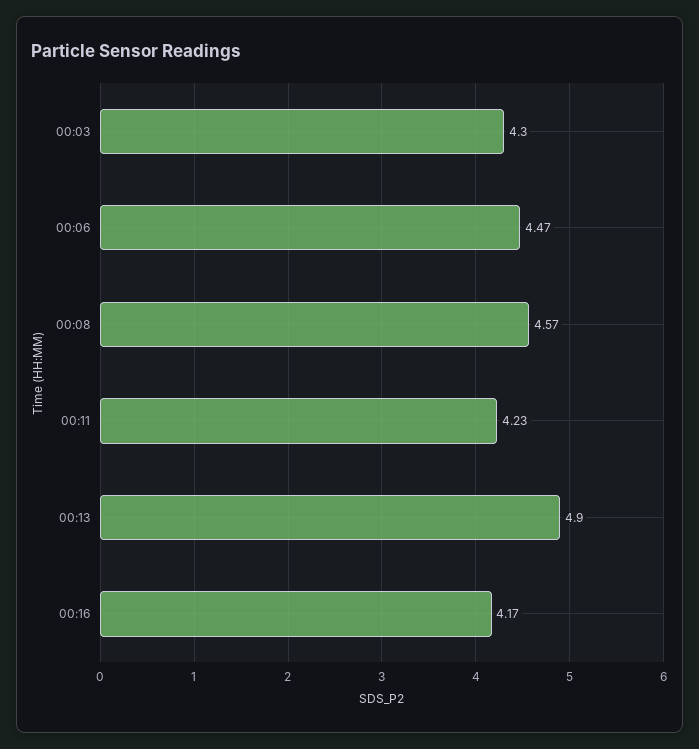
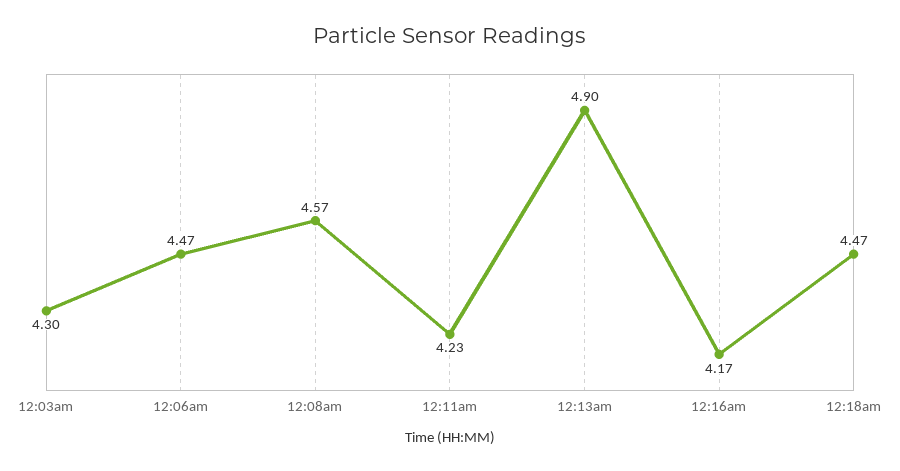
12:18am: none -> 4.47

